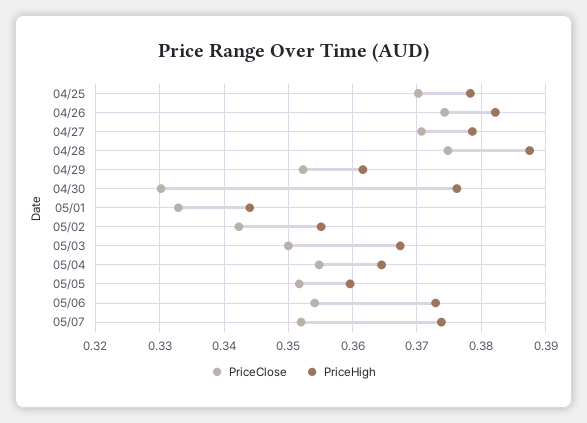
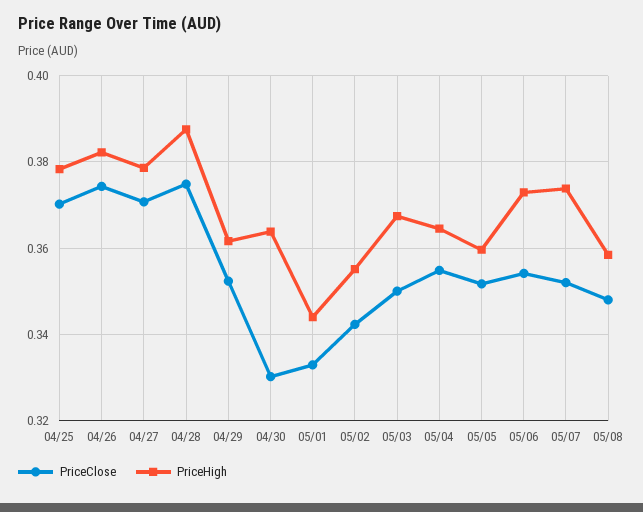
PriceHigh, 04/30: 0.376 -> 0.364
PriceClose, 05/08: none -> 0.348
PriceHigh, 05/08: none -> 0.358

